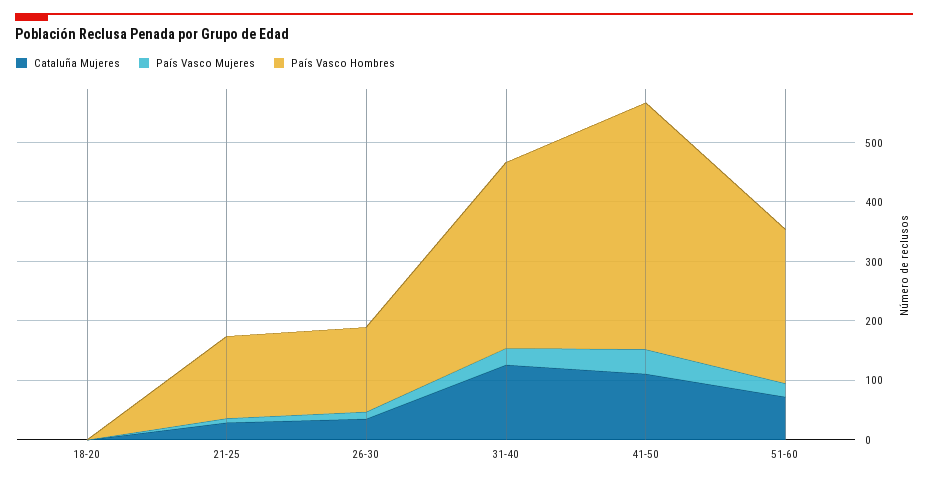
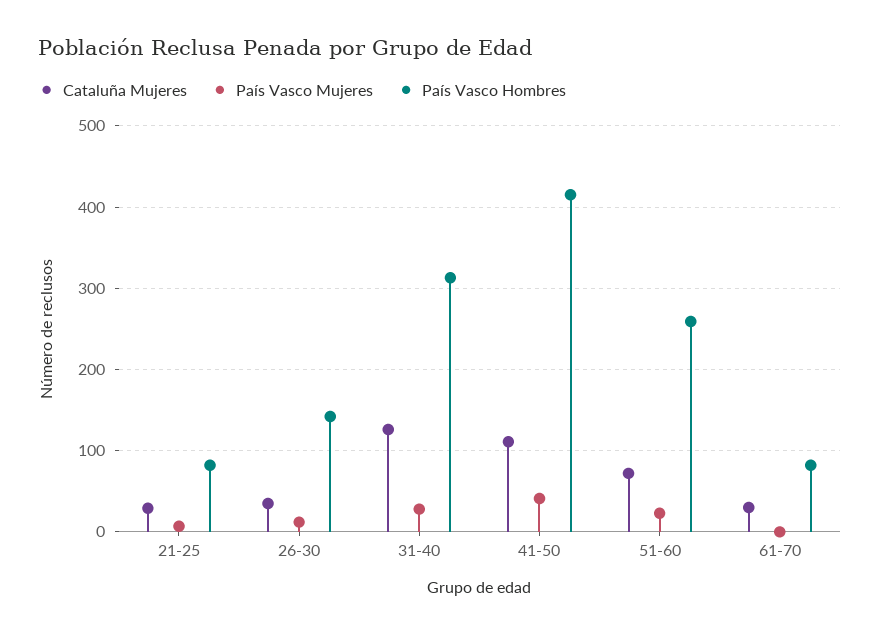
Cataluña Mujeres, 18-20: 0 -> none
País Vasco Mujeres, 18-20: 0 -> none
País Vasco Hombres, 18-20: 0 -> none
País Vasco Hombres, 21-25: 140 -> 80
Cataluña Mujeres, 61-70: none -> 30
País Vasco Mujeres, 61-70: none -> 0
País Vasco Hombres, 61-70: none -> 80

